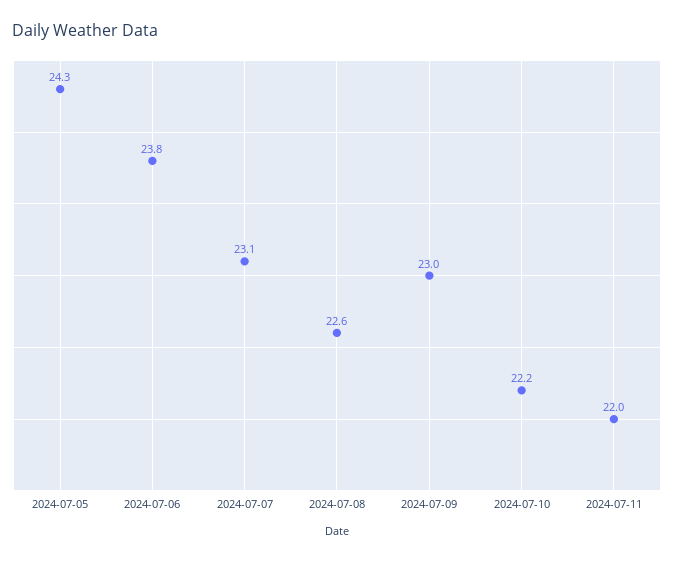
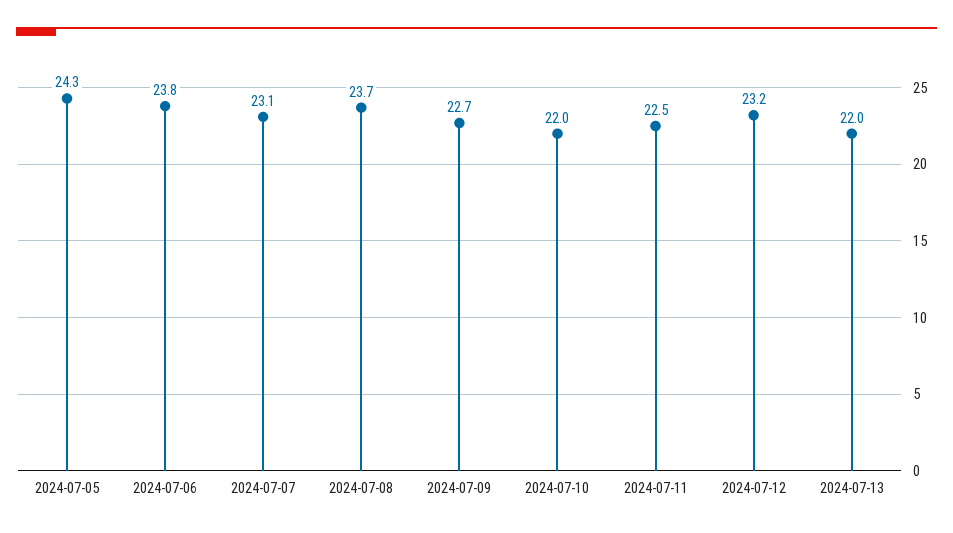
2024-07-08: 22.6 -> 23.7
2024-07-09: 23 -> 22.7
2024-07-10: 22.2 -> 22
2024-07-11: 22 -> 22.5
2024-07-12: none -> 23.2
2024-07-13: none -> 22

